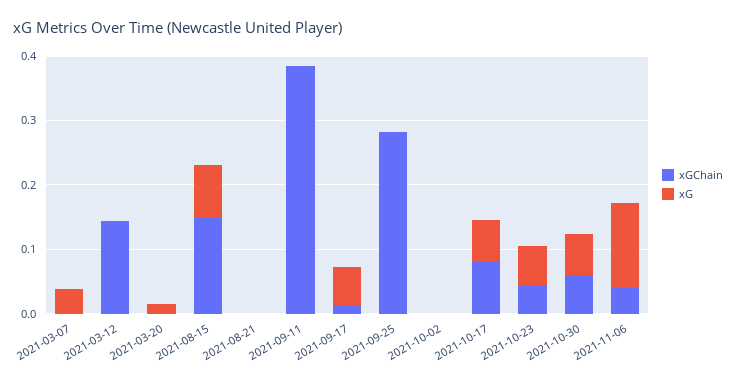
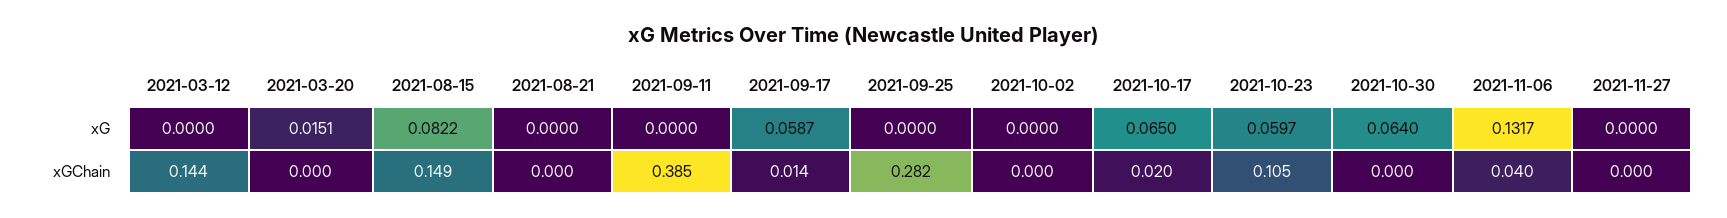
xGChain, 2021-03-07: 0 -> none
xG, 2021-03-07: 0.04 -> none
xGChain, 2021-10-17: 0.08 -> 0.02
xGChain, 2021-10-23: 0.04 -> 0.105
xGChain, 2021-10-30: 0.06 -> 0
xG, 2021-11-27: none -> 0
xGChain, 2021-11-27: none -> 0

